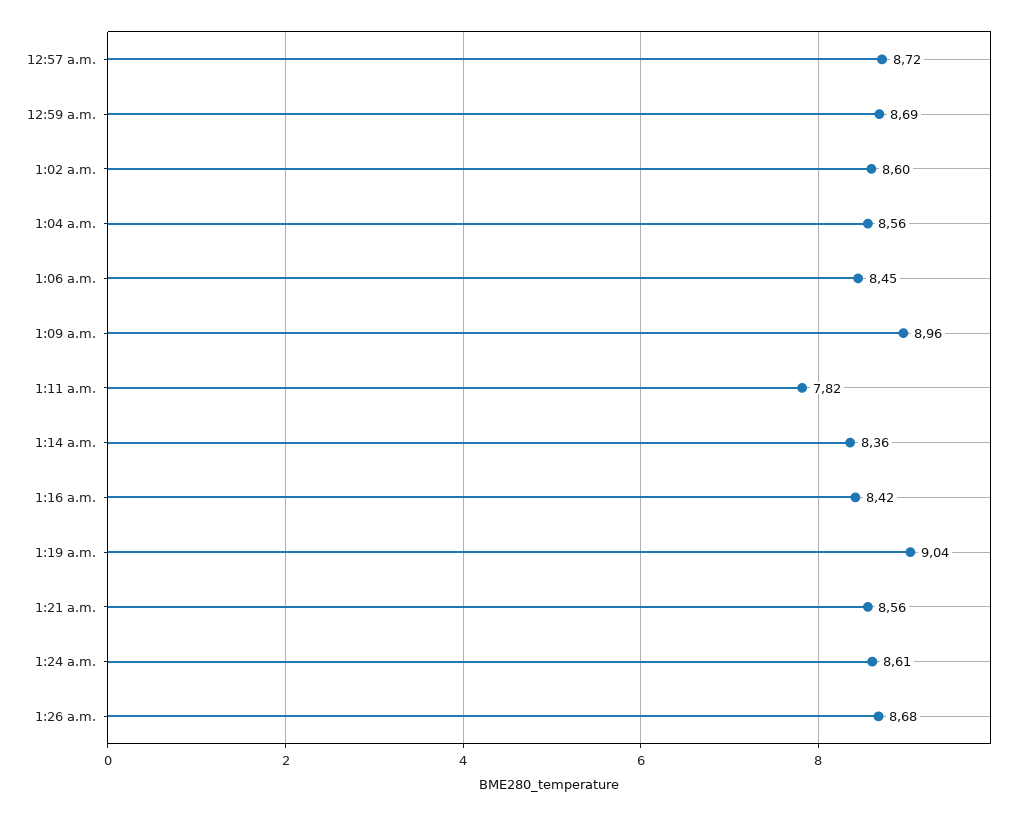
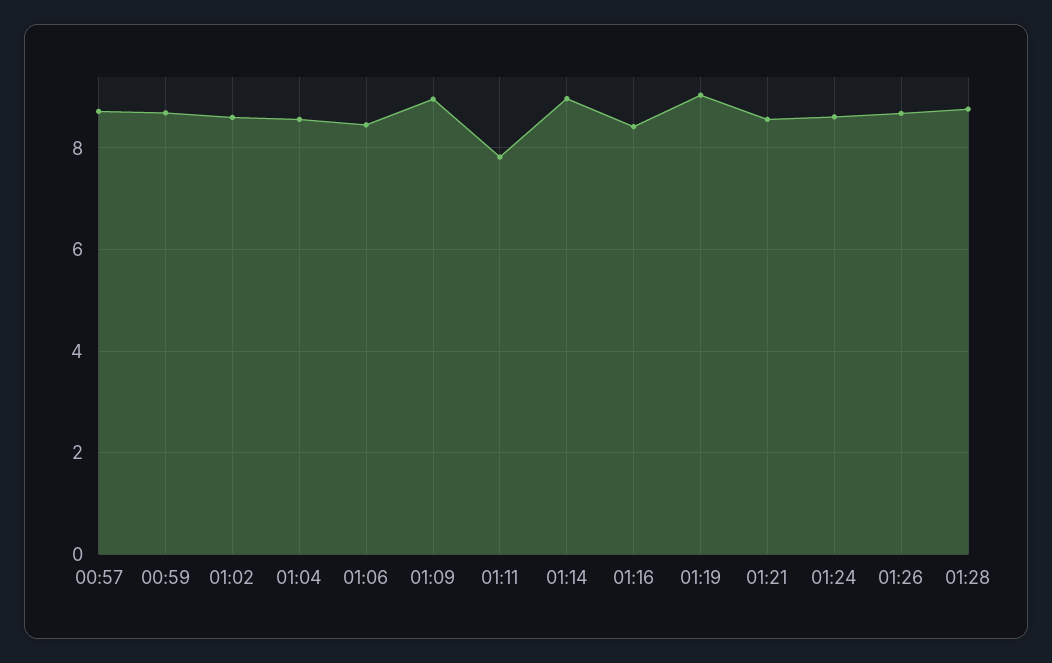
1:14 a.m.: 8.36 -> 9
01:28: none -> 8.8

